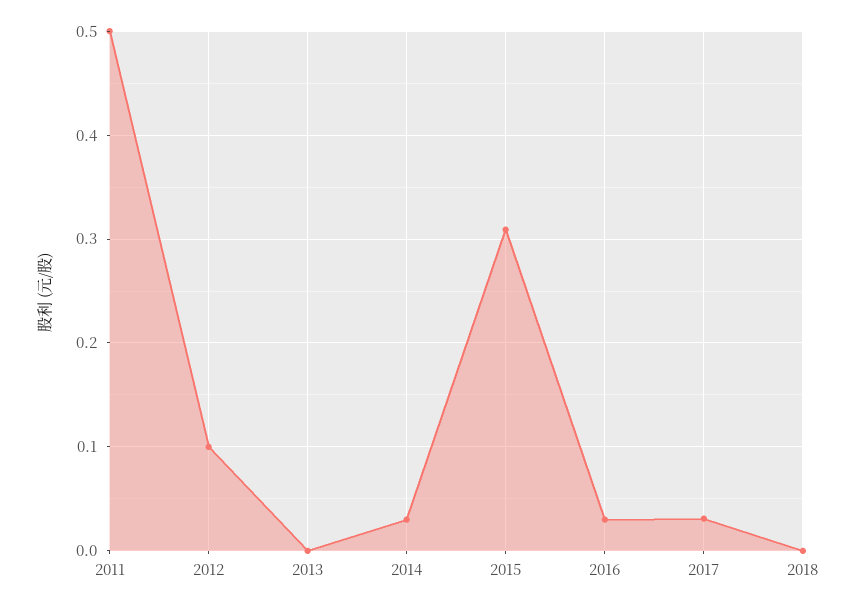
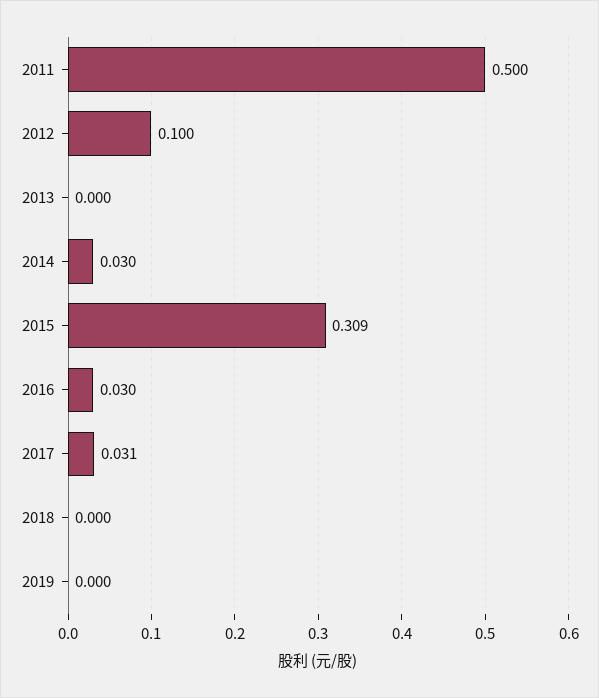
2019: none -> 0

